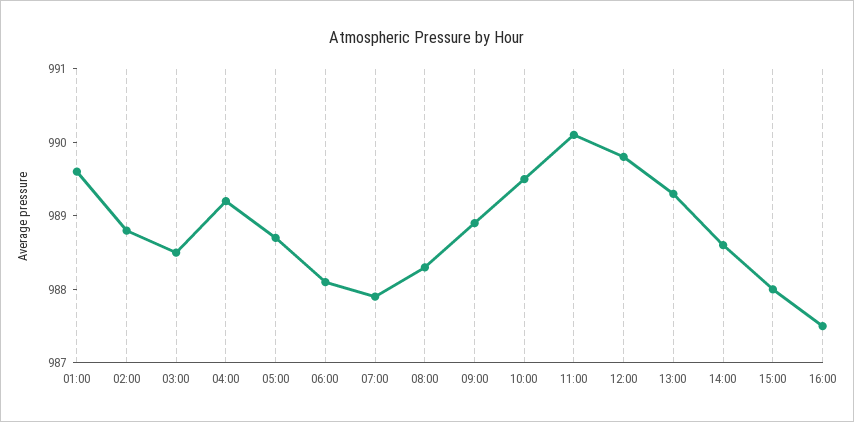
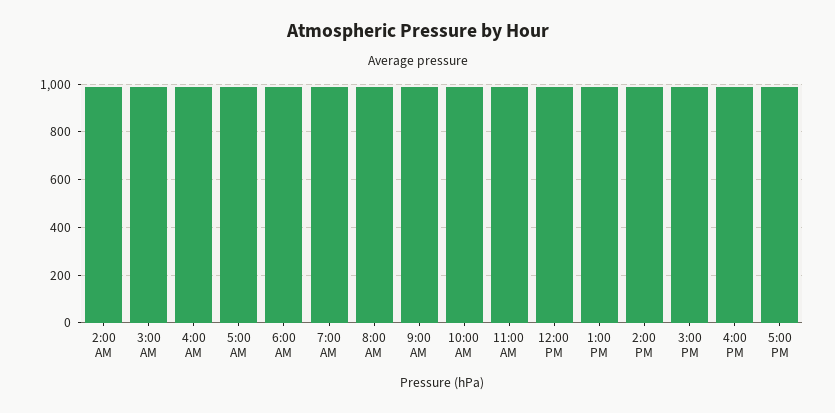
01:00: 989.5 -> none
5:00 PM: none -> 1000

